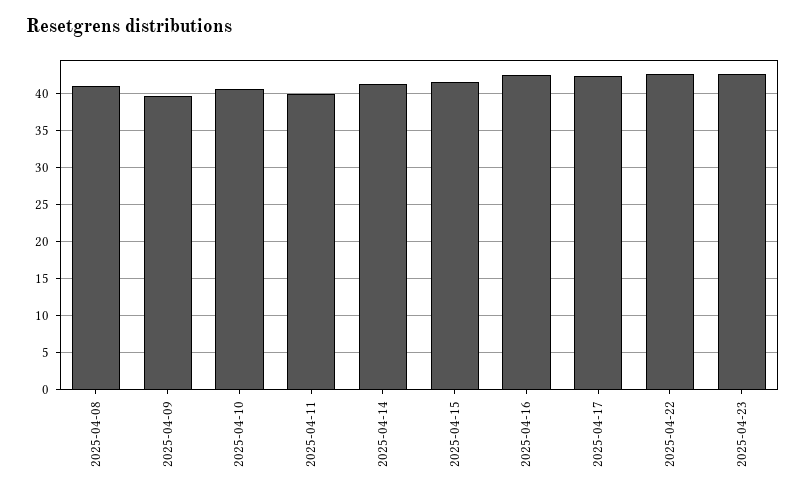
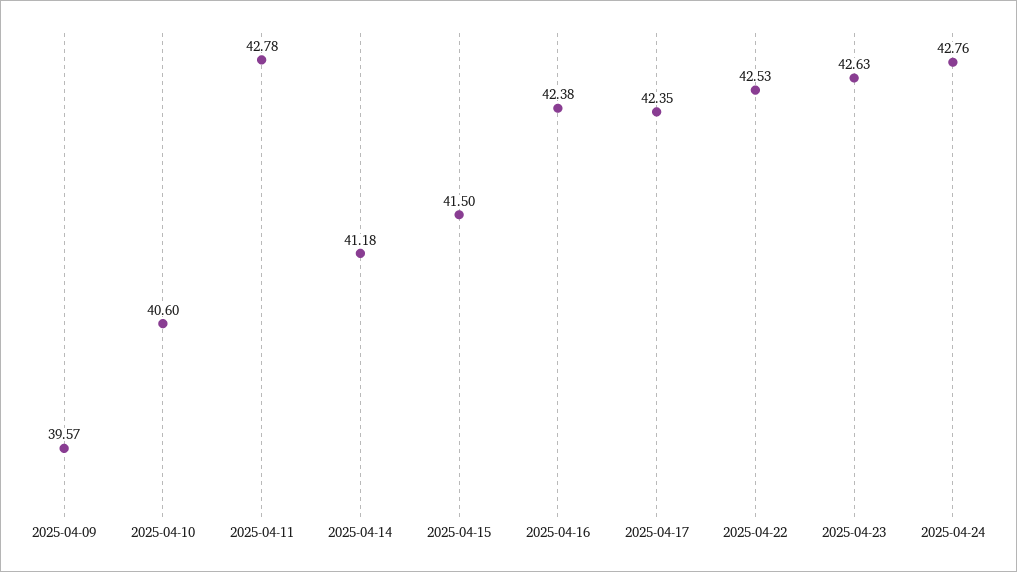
2025-04-08: 41 -> none
2025-04-11: 40 -> 42.78
2025-04-24: none -> 42.76

